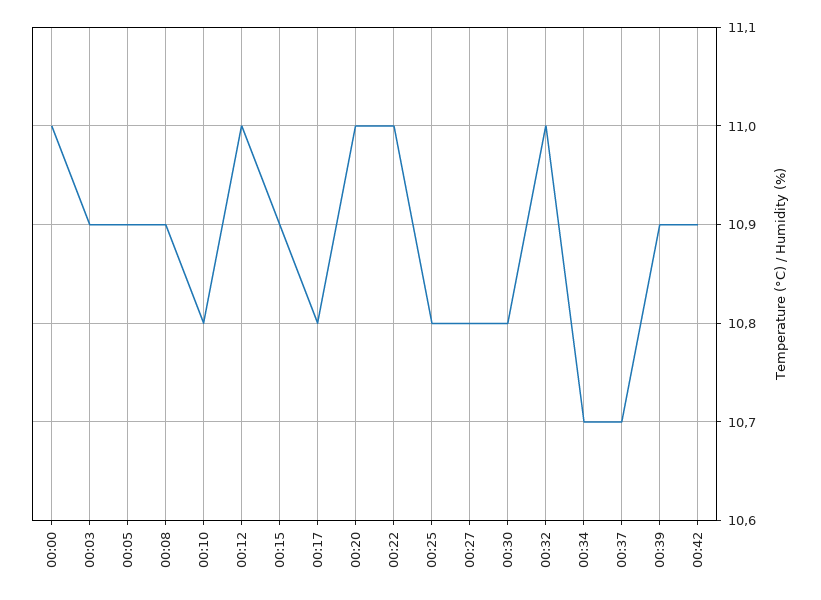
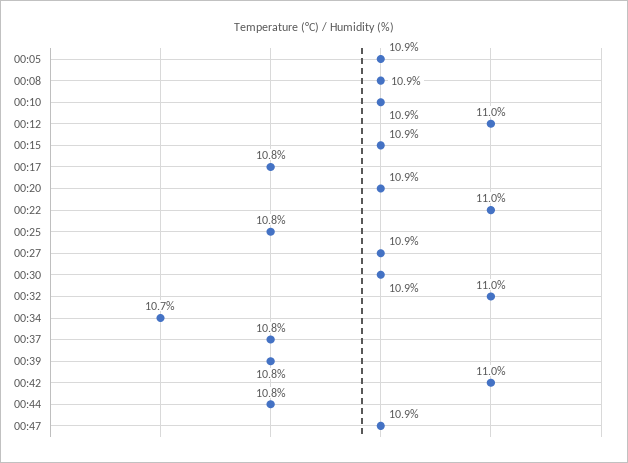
00:00: 11 -> none
00:03: 10.9 -> none
00:10: 10.8 -> 10.9
00:20: 11 -> 10.9
00:27: 10.8 -> 10.9
00:30: 10.8 -> 10.9
00:37: 10.7 -> 10.8
00:39: 10.9 -> 10.8
00:42: 10.9 -> 11
00:44: none -> 10.8
00:47: none -> 10.9

